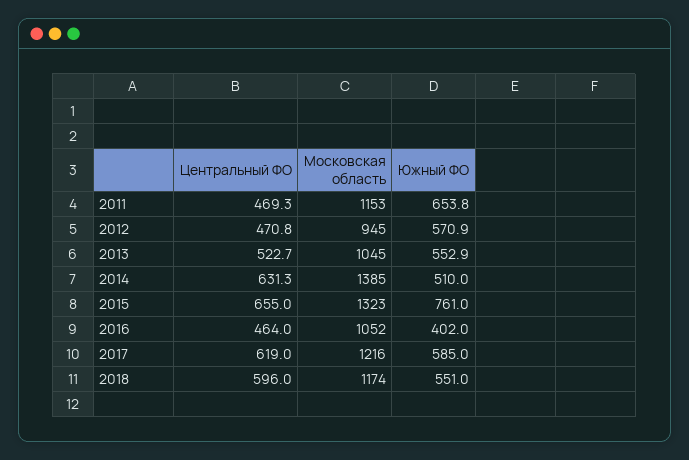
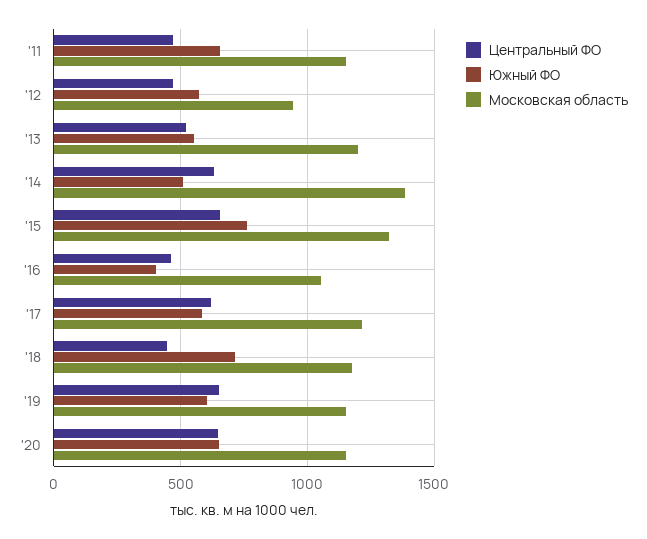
Московская область, 2013: 1045 -> 1200
Центральный ФО, 2018: 596 -> 450
Южный ФО, 2018: 551 -> 700
Центральный ФО, '19: none -> 650
Южный ФО, '19: none -> 600
Московская область, '19: none -> 1150
Центральный ФО, '20: none -> 650
Южный ФО, '20: none -> 650
Московская область, '20: none -> 1150

